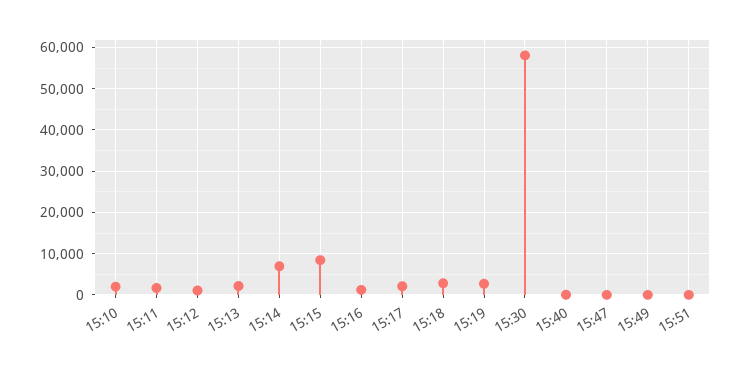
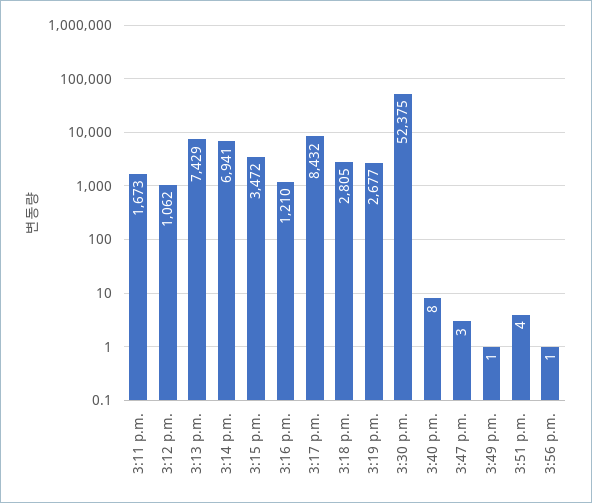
15:10: 2000 -> none
15:13: 2000 -> 7429
15:15: 8000 -> 3472
15:17: 2000 -> 8432
15:30: 58000 -> 52375
3:56 p.m.: none -> 1

